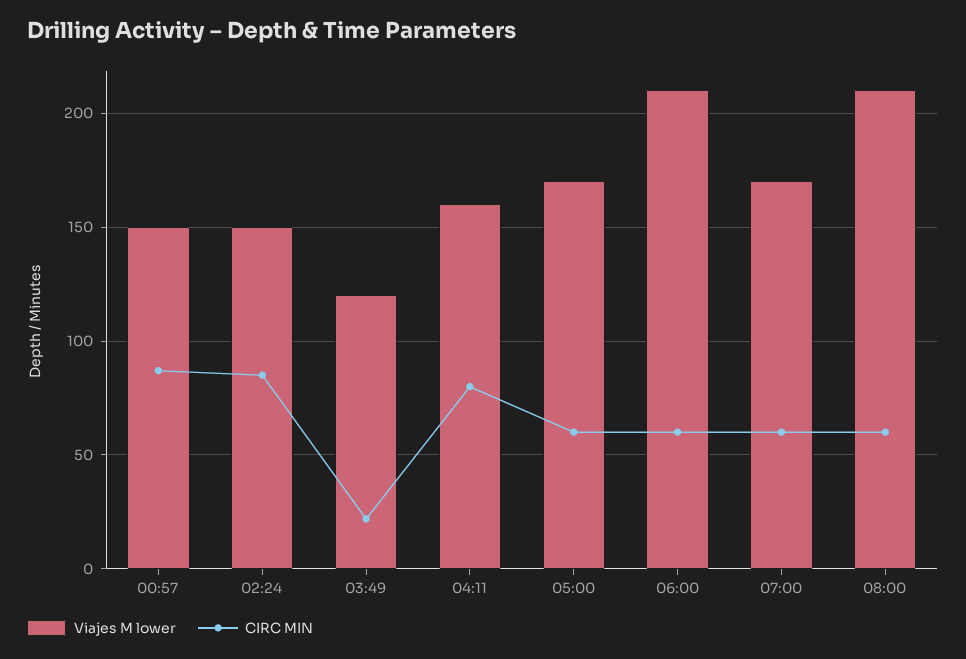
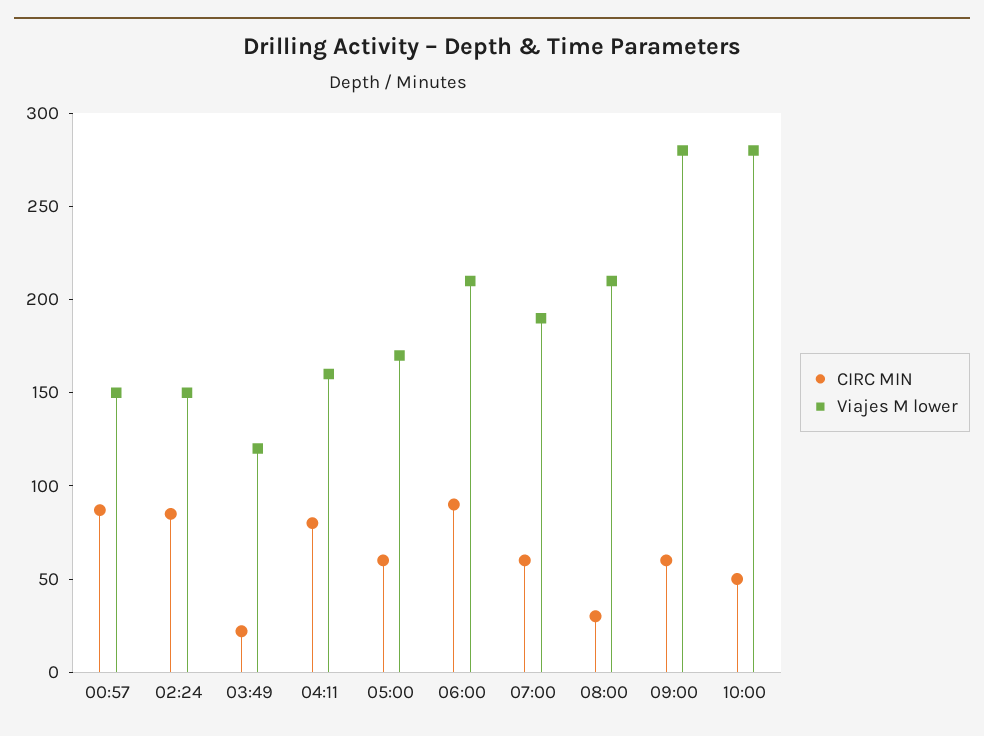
CIRC MIN, 06:00: 60 -> 90
Viajes M lower, 07:00: 170 -> 190
CIRC MIN, 08:00: 60 -> 30
CIRC MIN, 09:00: none -> 60
Viajes M lower, 09:00: none -> 280
CIRC MIN, 10:00: none -> 50
Viajes M lower, 10:00: none -> 280

